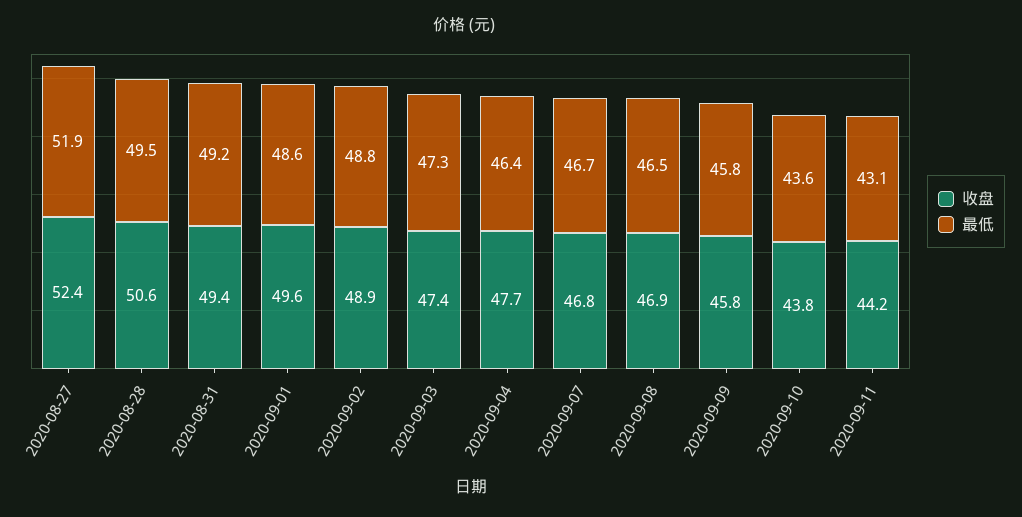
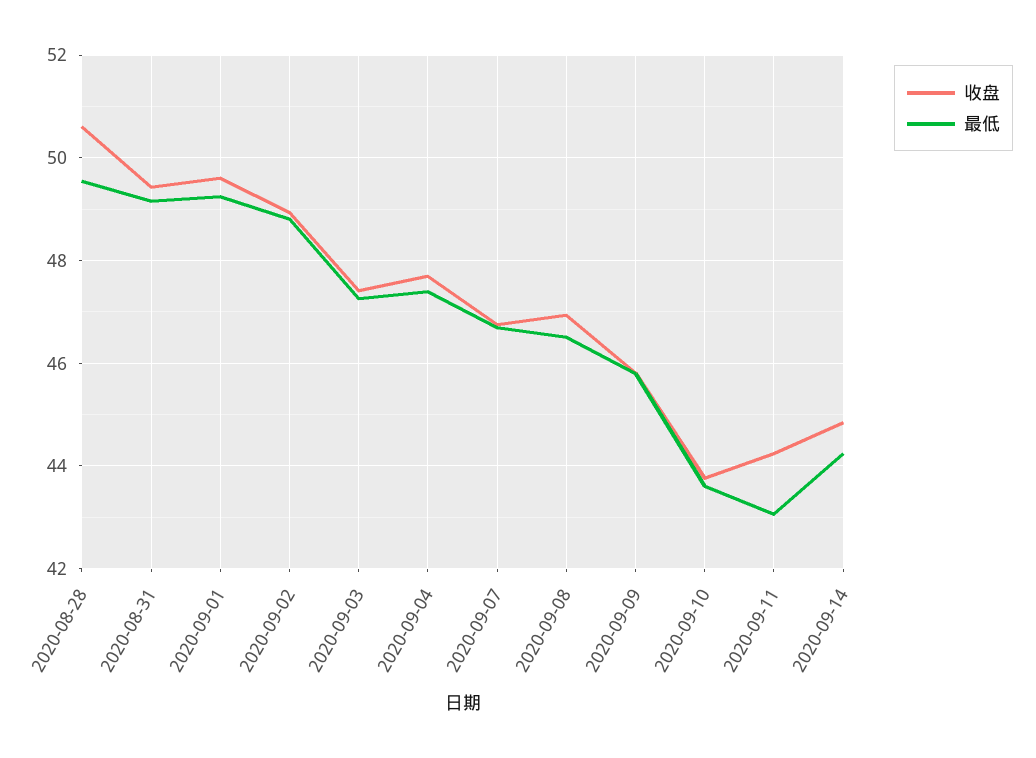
收盘, 2020-08-27: 52.4 -> none
最低, 2020-08-27: 51.9 -> none
最低, 2020-09-01: 48.6 -> 49.2
最低, 2020-09-04: 46.4 -> 47.4
收盘, 2020-09-14: none -> 44.8
最低, 2020-09-14: none -> 44.2

